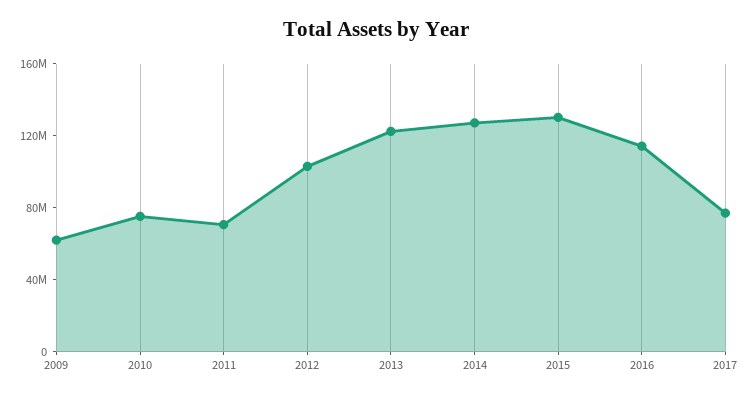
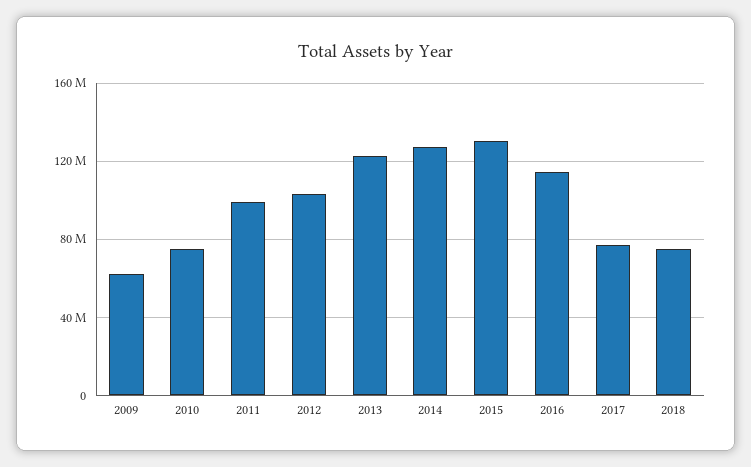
2011: 70000000 -> 100000000
2018: none -> 75000000

